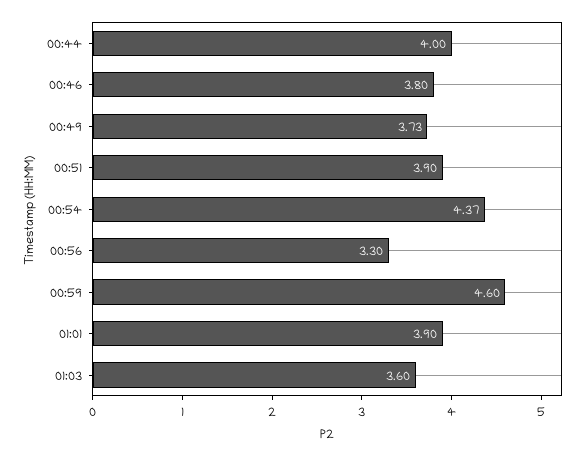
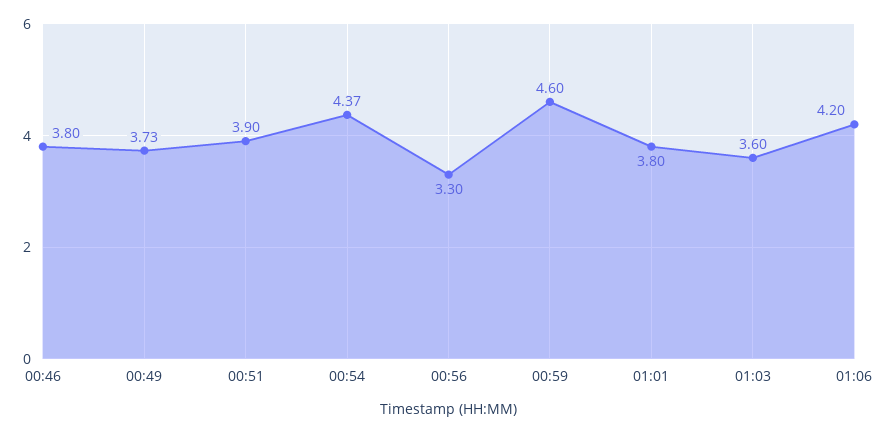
00:44: 4 -> none
01:01: 3.9 -> 3.8
01:06: none -> 4.2

